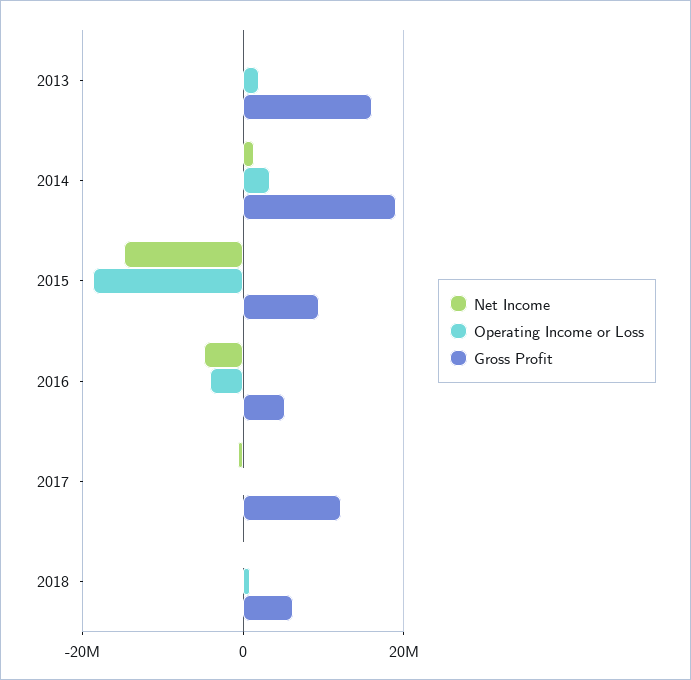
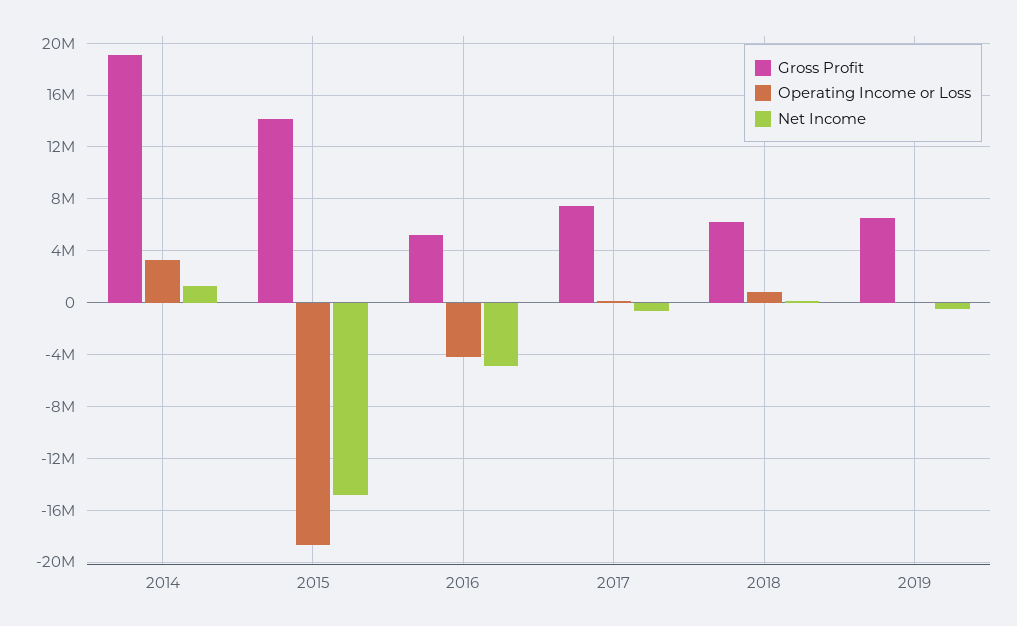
Net Income, 2013: 0 -> none
Operating Income or Loss, 2013: 2000000 -> none
Gross Profit, 2013: 16000000 -> none
Gross Profit, 2015: 10000000 -> 14000000
Gross Profit, 2017: 12000000 -> 7500000
Gross Profit, 2019: none -> 6500000
Operating Income or Loss, 2019: none -> 0
Net Income, 2019: none -> -500000

